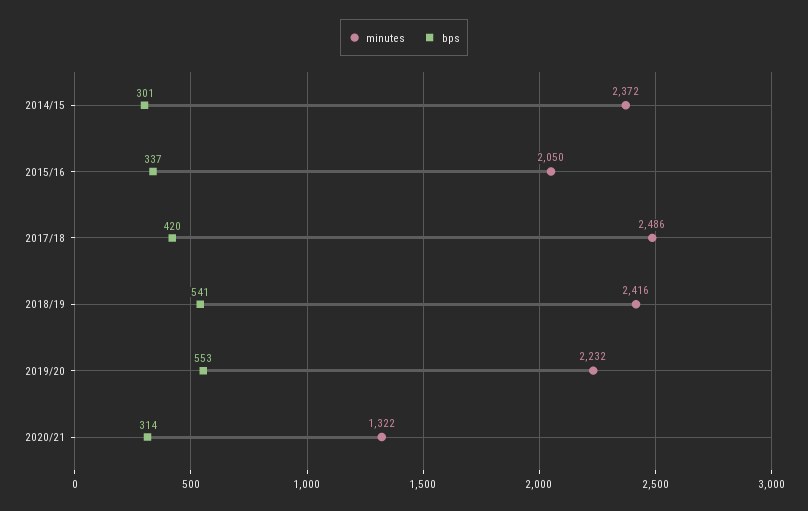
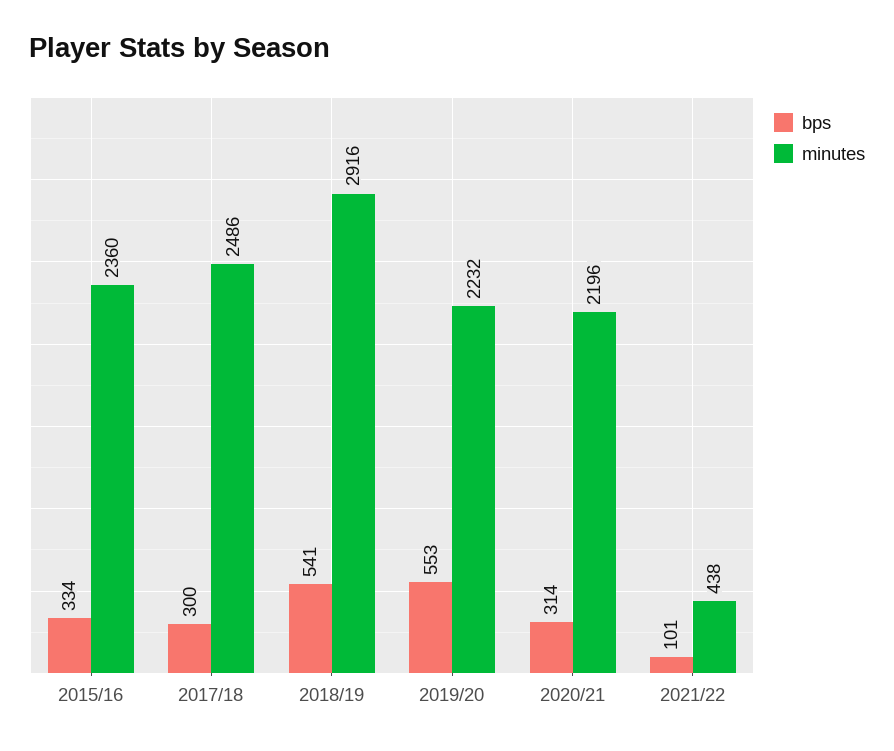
minutes, 2014/15: 2372 -> none
bps, 2014/15: 301 -> none
minutes, 2015/16: 2050 -> 2360
bps, 2015/16: 337 -> 334
bps, 2017/18: 420 -> 300
minutes, 2018/19: 2416 -> 2916
minutes, 2020/21: 1322 -> 2196
bps, 2021/22: none -> 101
minutes, 2021/22: none -> 438

